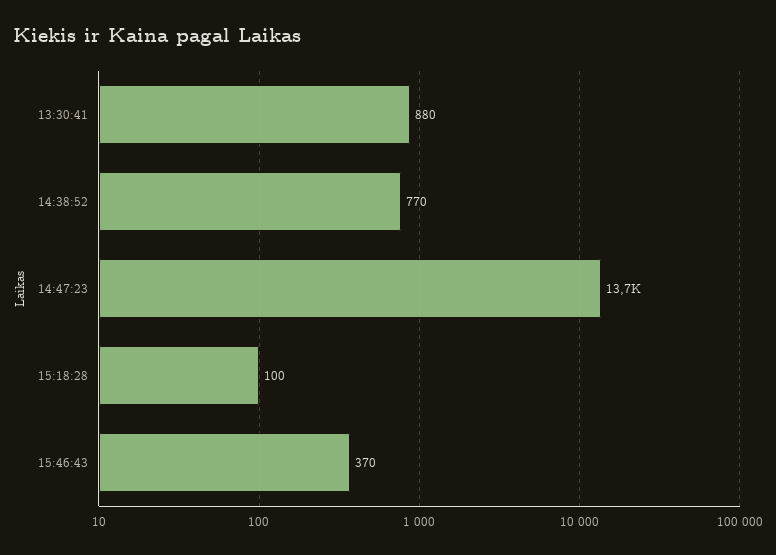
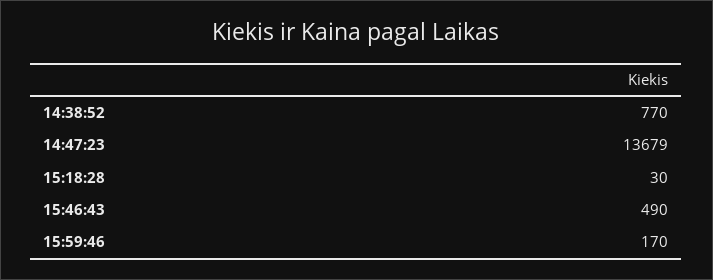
13:30:41: 880 -> none
15:18:28: 100 -> 30
15:46:43: 370 -> 490
15:59:46: none -> 170

